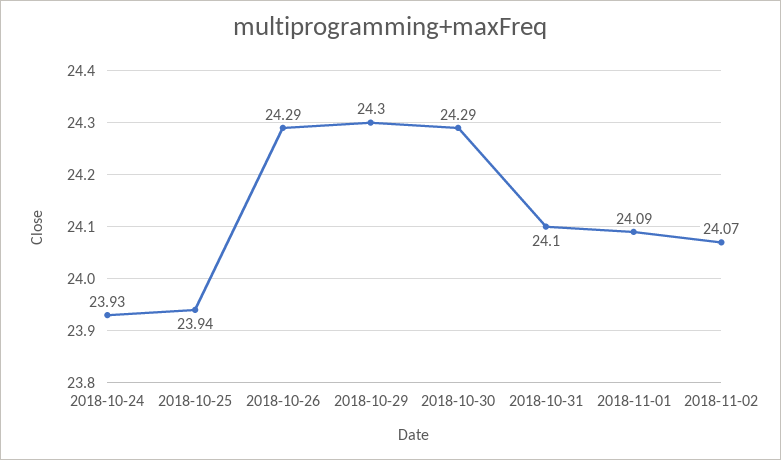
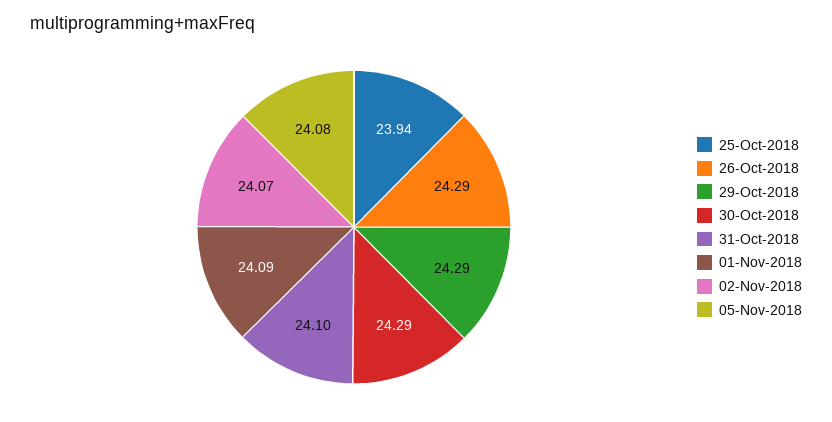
2018-10-24: 23.93 -> none
2018-10-29: 24.3 -> 24.29
05-Nov-2018: none -> 24.08

